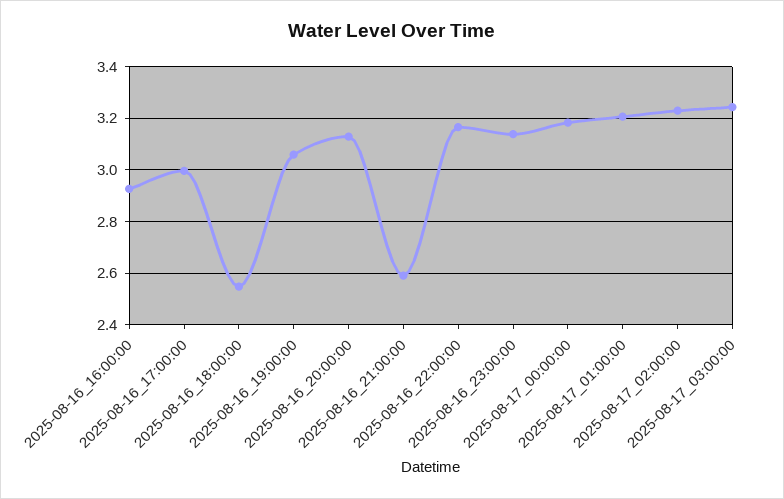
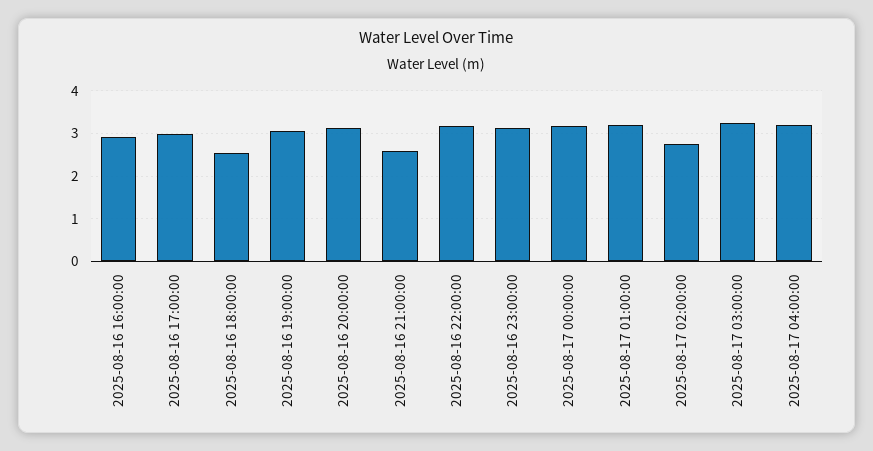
2025-08-17_02:00:00: 3.225 -> 2.8
2025-08-17 04:00:00: none -> 3.2

